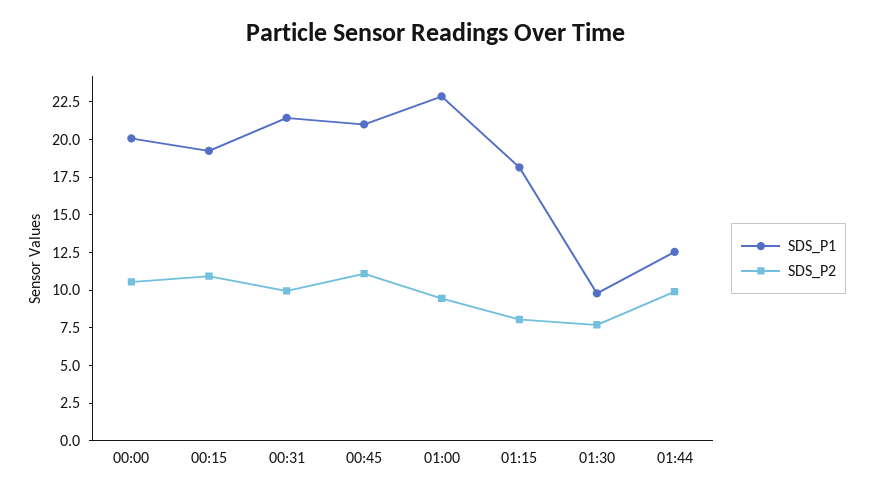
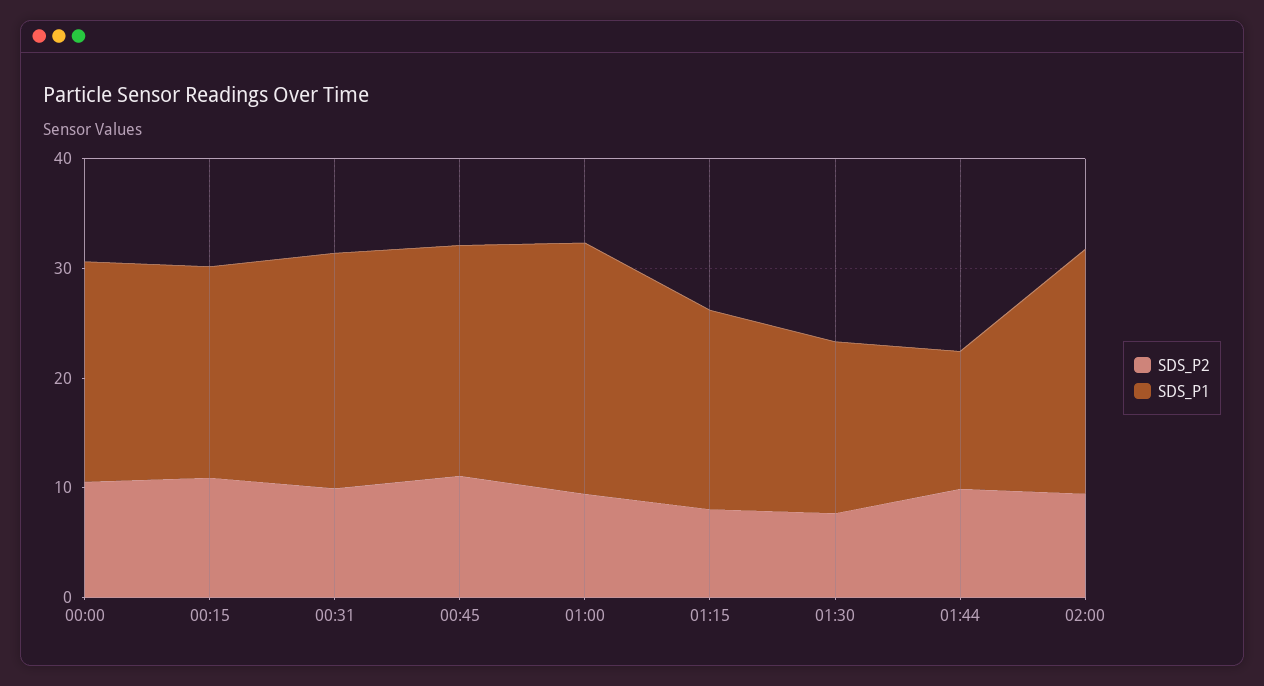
SDS_P1, 01:30: 10 -> 16
SDS_P2, 02:00: none -> 10
SDS_P1, 02:00: none -> 22

